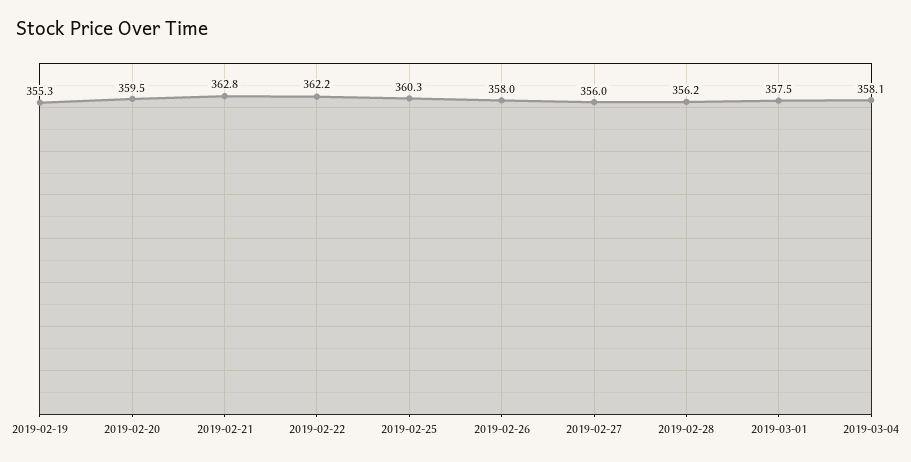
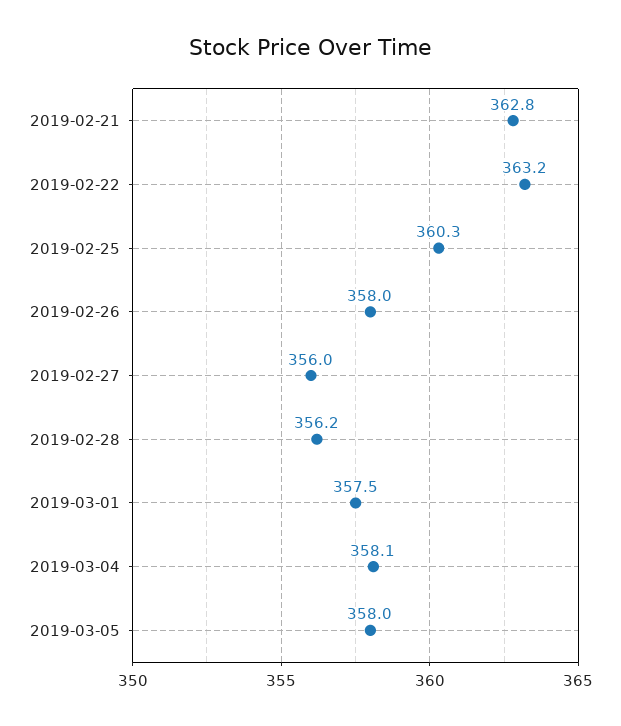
2019-02-19: 355.3 -> none
2019-02-20: 359.5 -> none
2019-02-22: 362.2 -> 363.2
2019-03-05: none -> 358

